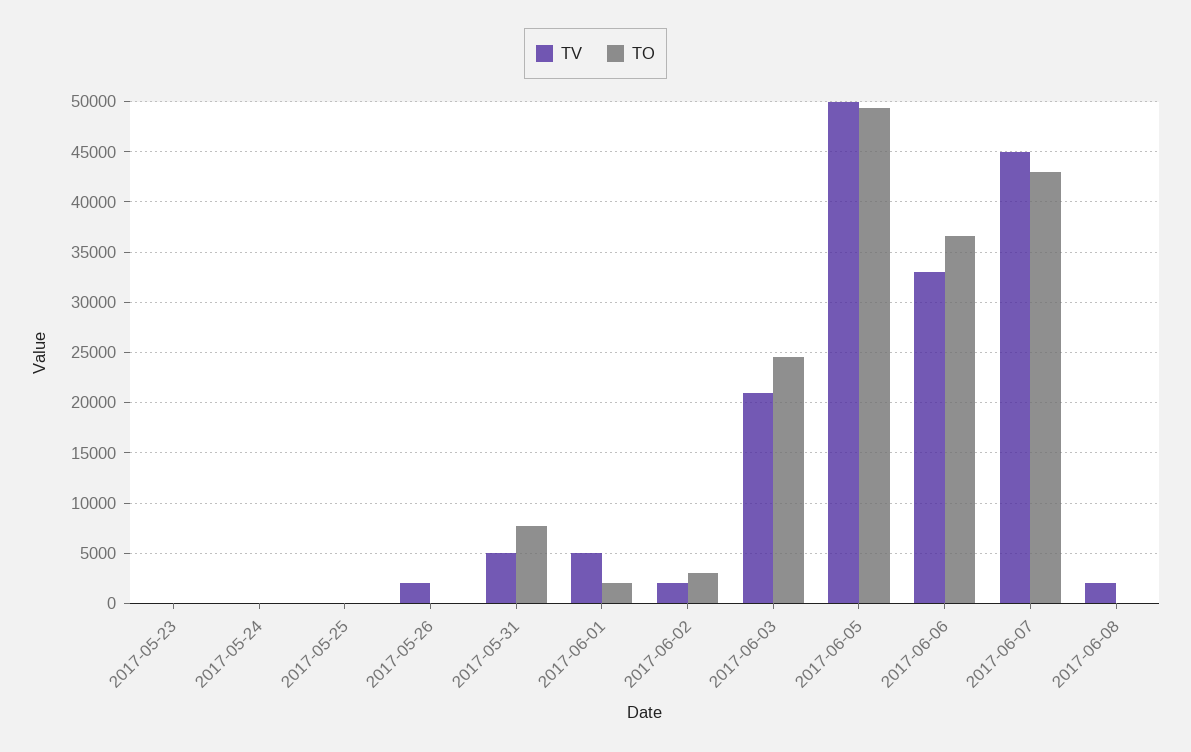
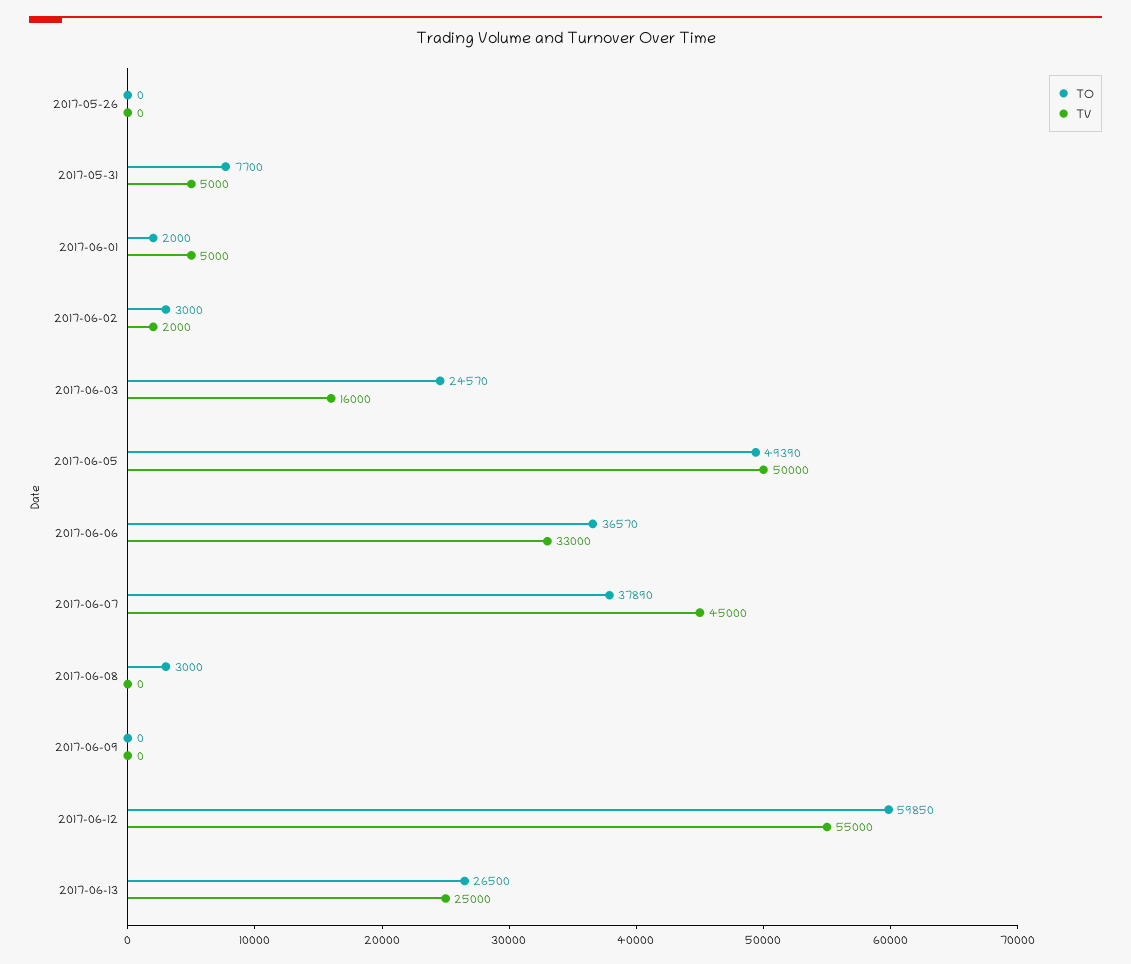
TV, 2017-05-23: 0 -> none
TO, 2017-05-23: 0 -> none
TV, 2017-05-24: 0 -> none
TO, 2017-05-24: 0 -> none
TV, 2017-05-25: 0 -> none
TO, 2017-05-25: 0 -> none
TV, 2017-05-26: 2000 -> 0
TV, 2017-06-03: 21000 -> 16000
TO, 2017-06-07: 43000 -> 37890
TV, 2017-06-08: 2000 -> 0
TO, 2017-06-08: 0 -> 3000
TO, 2017-06-09: none -> 0
TV, 2017-06-09: none -> 0
TO, 2017-06-12: none -> 59850
TV, 2017-06-12: none -> 55000
TO, 2017-06-13: none -> 26500
TV, 2017-06-13: none -> 25000

